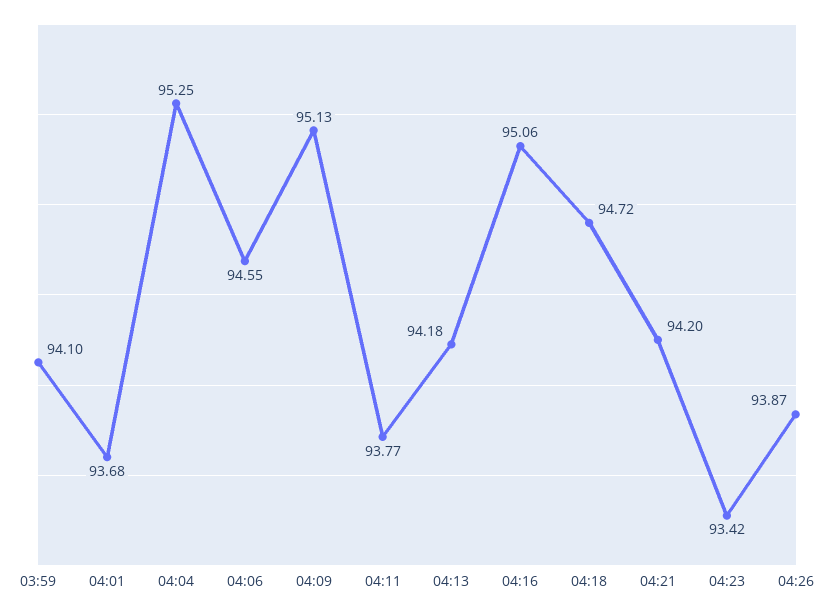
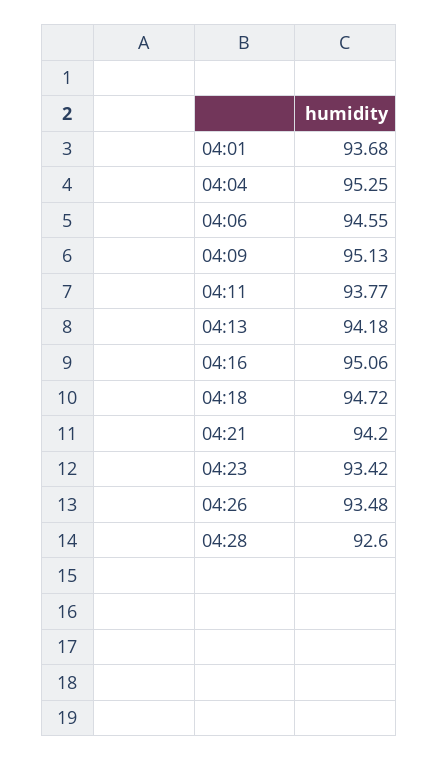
03:59: 94.1 -> none
04:26: 93.87 -> 93.48
04:28: none -> 92.6

